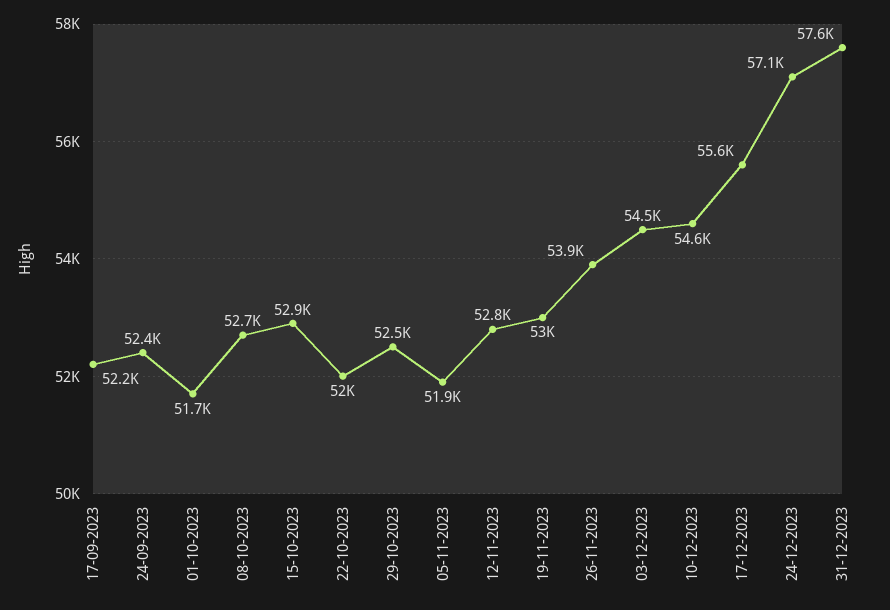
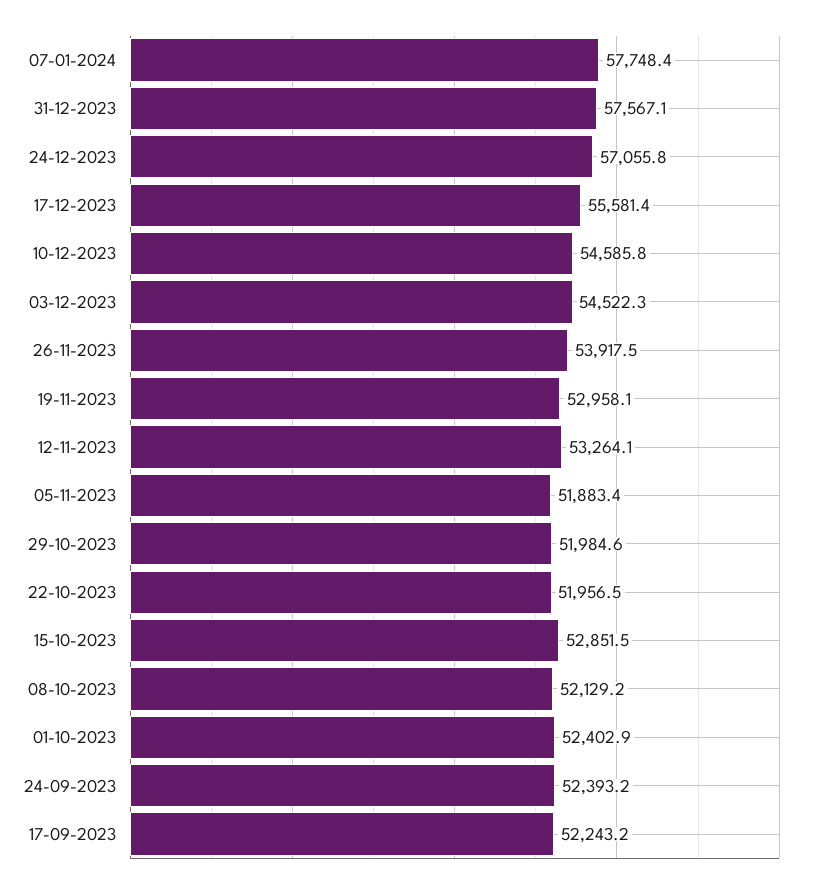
01-10-2023: 51700 -> 52402.9
08-10-2023: 52700 -> 52129.2
29-10-2023: 52500 -> 51984.6
12-11-2023: 52800 -> 53264.1
07-01-2024: none -> 57748.4

